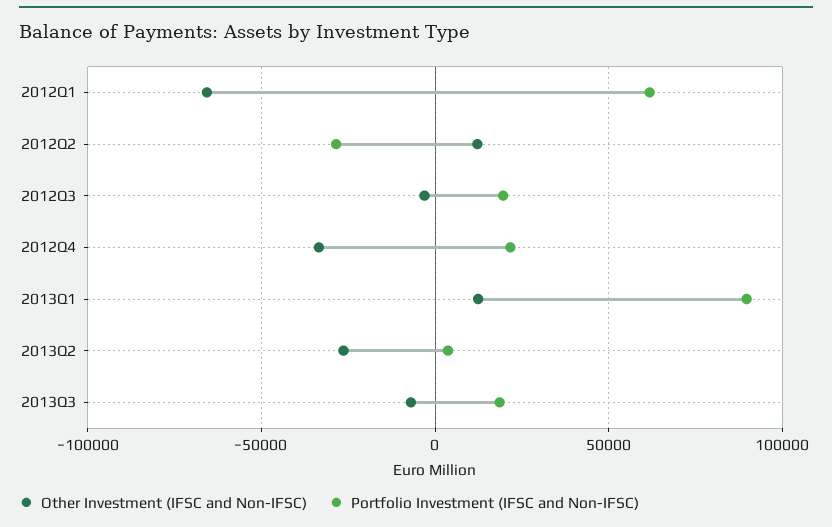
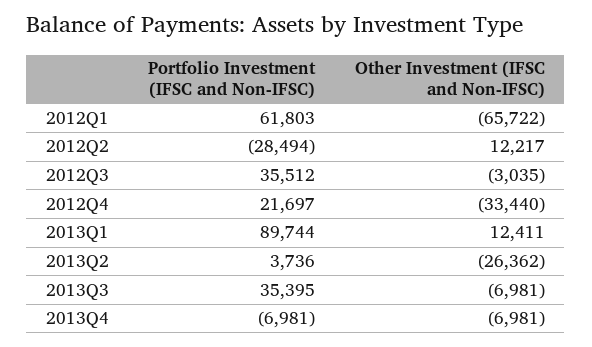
Portfolio Investment (IFSC and Non-IFSC), 2012Q3: 20000 -> 35512
Portfolio Investment (IFSC and Non-IFSC), 2013Q3: 20000 -> 35395
Portfolio Investment (IFSC and Non-IFSC), 2013Q4: none -> -6981
Other Investment (IFSC and Non-IFSC), 2013Q4: none -> -6981

